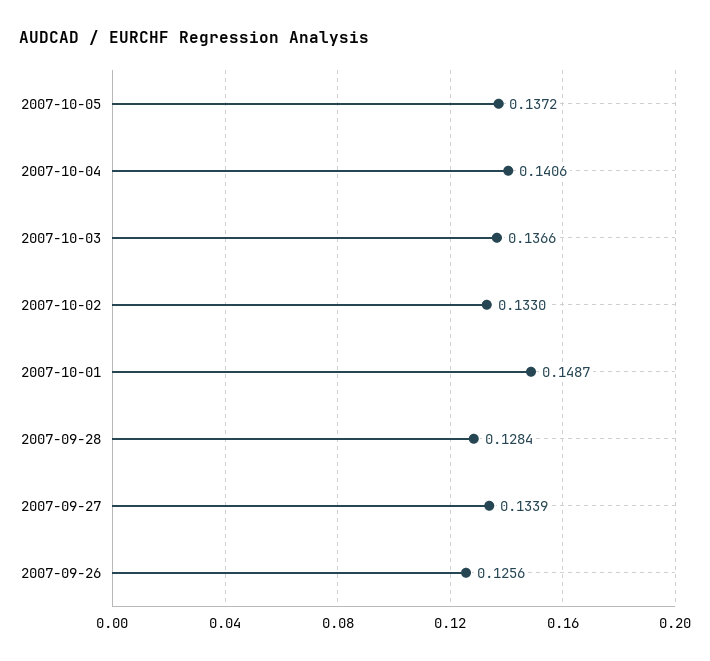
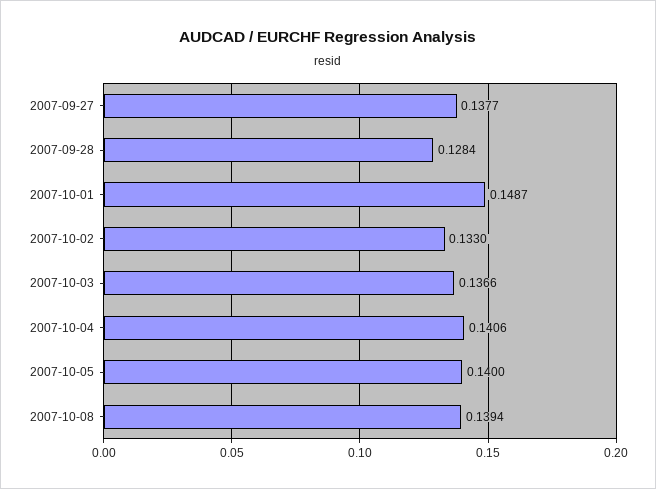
2007-10-05: 0.1372 -> 0.14
2007-09-27: 0.1339 -> 0.1377
2007-09-26: 0.1256 -> none
2007-10-08: none -> 0.1394

